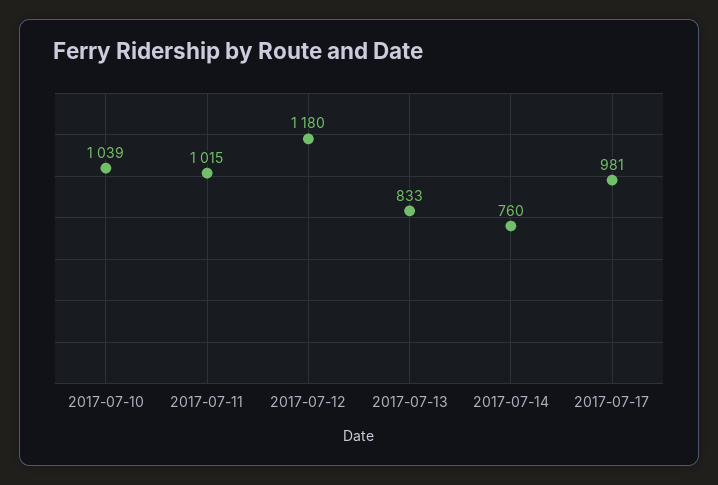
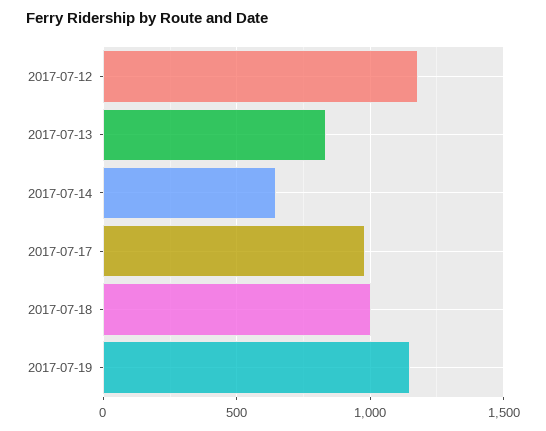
2017-07-10: 1039 -> none
2017-07-11: 1015 -> none
2017-07-14: 760 -> 650
2017-07-18: none -> 1000
2017-07-19: none -> 1150

